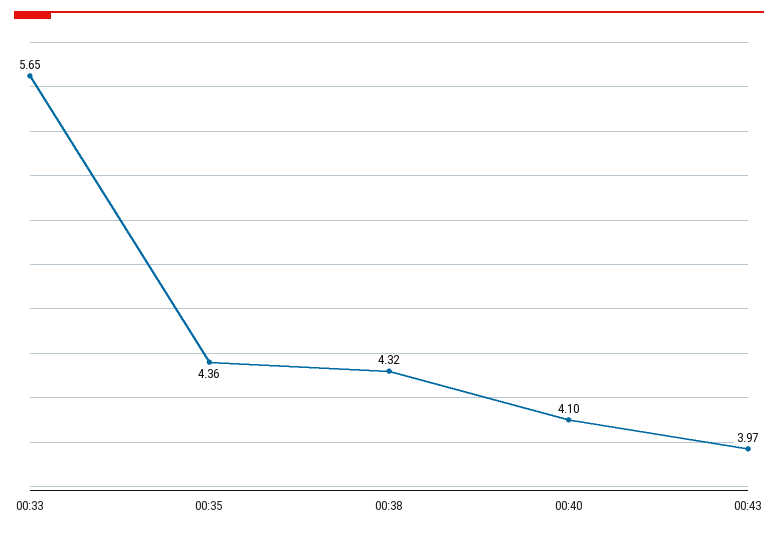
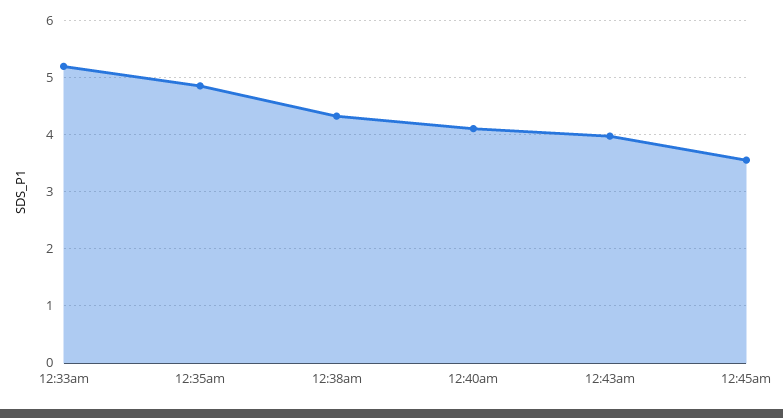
00:33: 5.65 -> 5.2
00:35: 4.36 -> 4.8
12:45am: none -> 3.6

